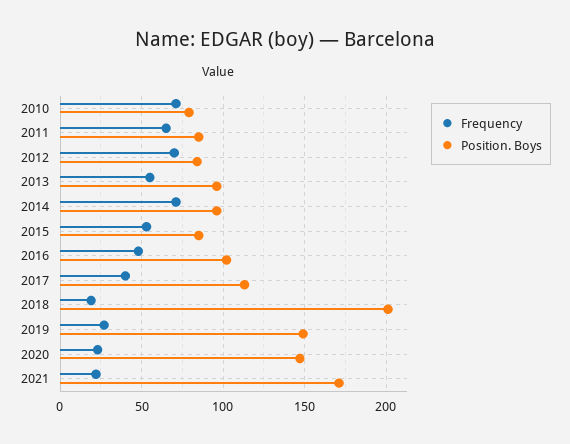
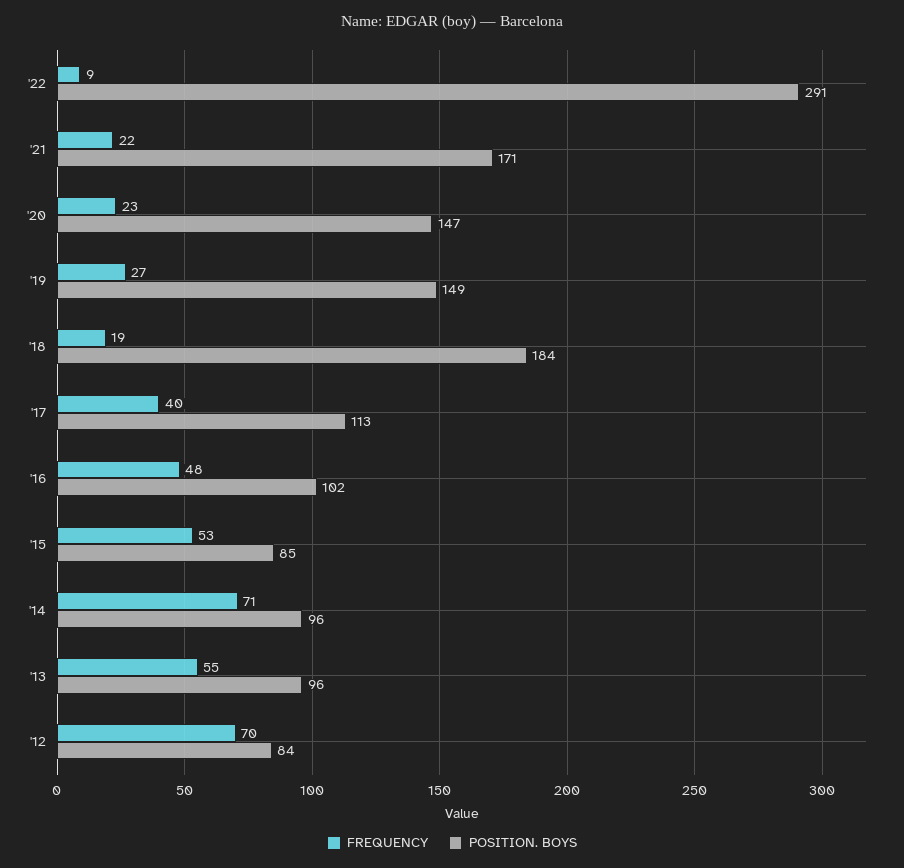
Frequency, 2010: 70 -> none
Position. Boys, 2010: 80 -> none
Frequency, 2011: 65 -> none
Position. Boys, 2011: 85 -> none
Position. Boys, 2018: 200 -> 184
Frequency, '22: none -> 9
Position. Boys, '22: none -> 291

